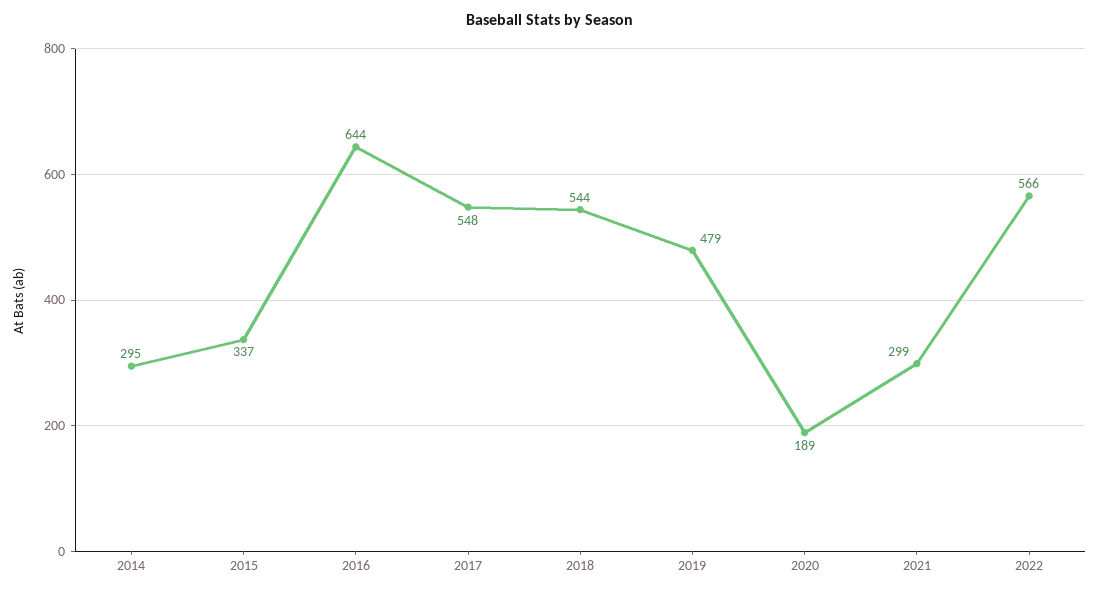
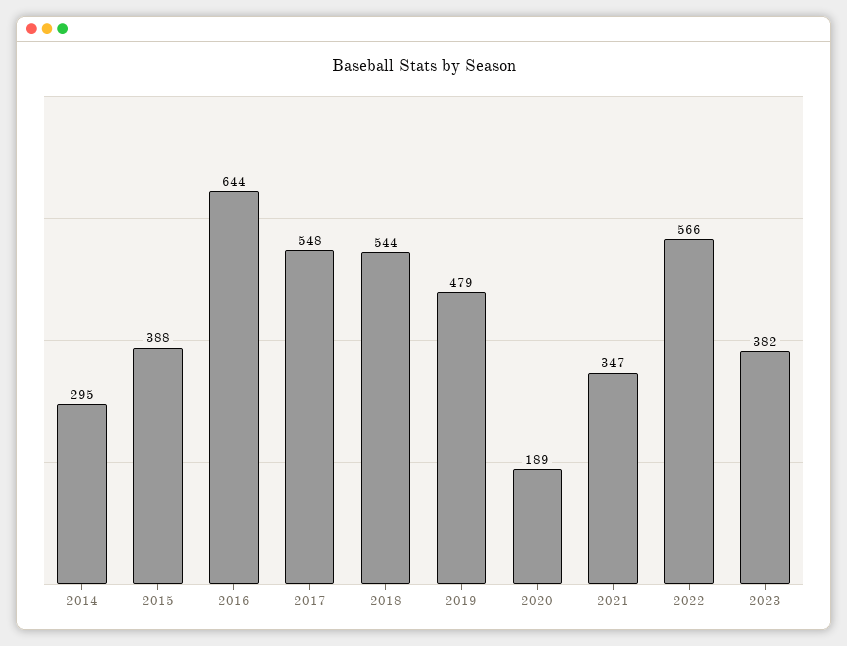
2015: 337 -> 388
2021: 299 -> 347
2023: none -> 382

